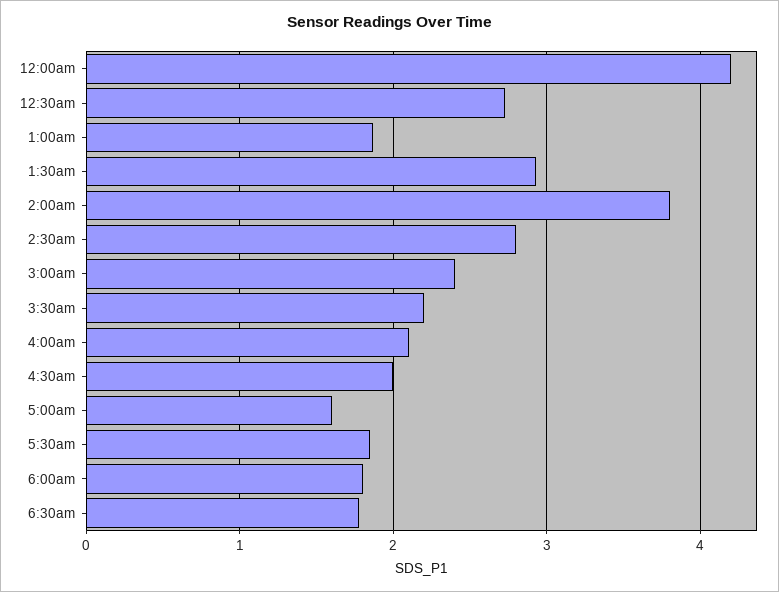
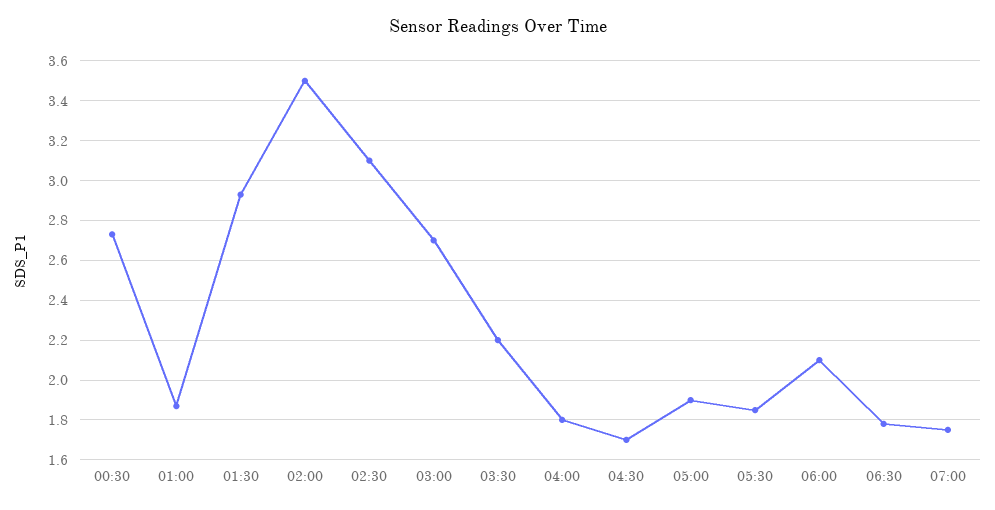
12:00am: 4.2 -> none
2:00am: 3.8 -> 3.5
2:30am: 2.8 -> 3.1
3:00am: 2.4 -> 2.7
4:00am: 2.1 -> 1.8
4:30am: 2 -> 1.7
5:00am: 1.6 -> 1.9
6:00am: 1.8 -> 2.1
07:00: none -> 1.75

